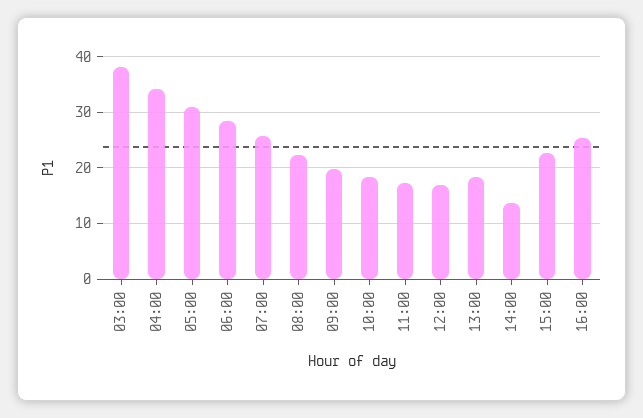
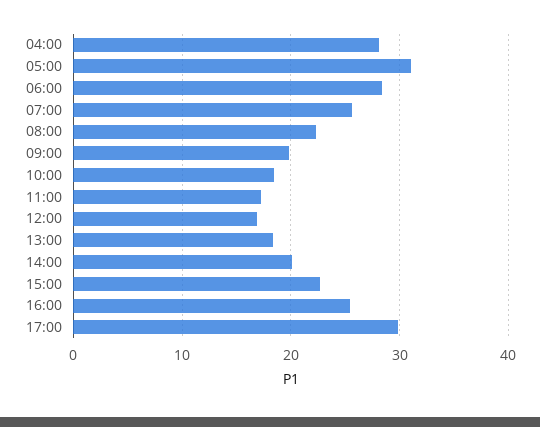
03:00: 38 -> none
04:00: 34 -> 28
14:00: 14 -> 20
17:00: none -> 30

